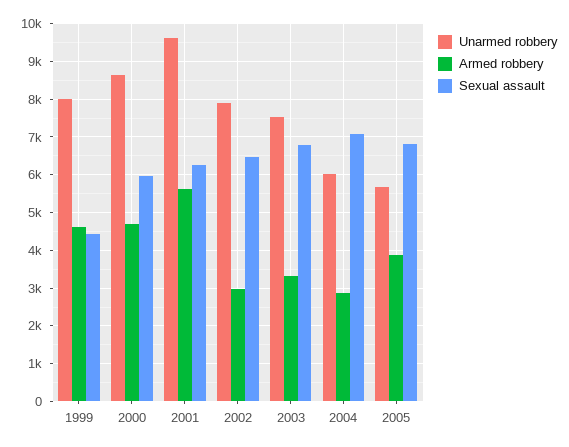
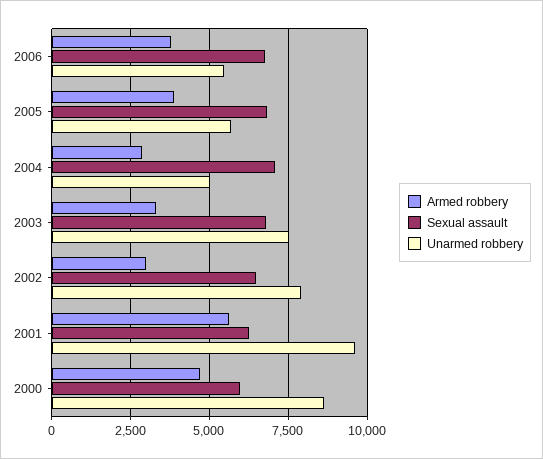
Unarmed robbery, 1999: 8000 -> none
Armed robbery, 1999: 4600 -> none
Sexual assault, 1999: 4400 -> none
Unarmed robbery, 2004: 6000 -> 5000
Armed robbery, 2006: none -> 3750
Sexual assault, 2006: none -> 6750
Unarmed robbery, 2006: none -> 5500

